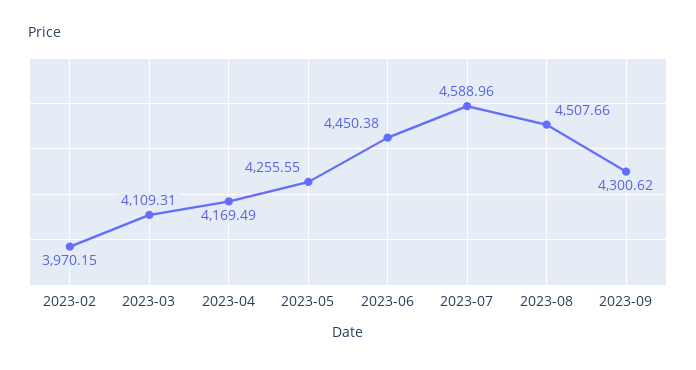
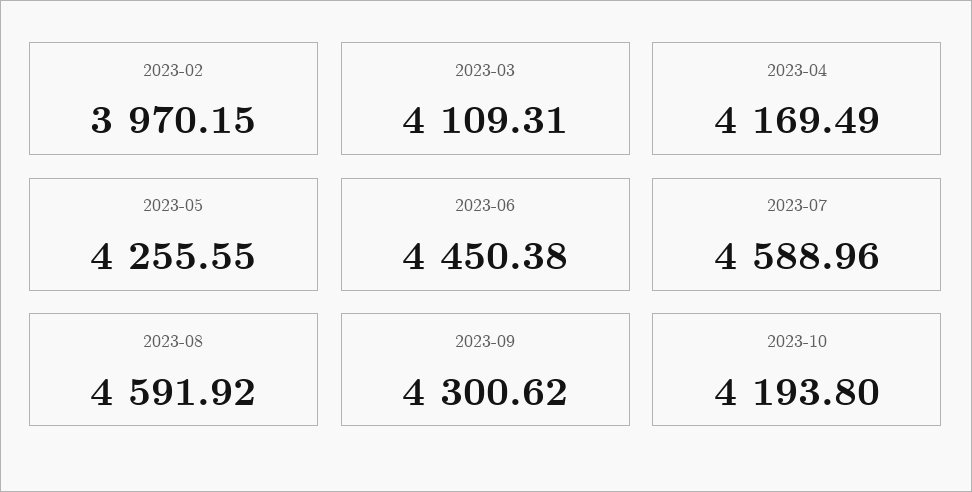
2023-08: 4507.66 -> 4591.92
2023-10: none -> 4193.8

